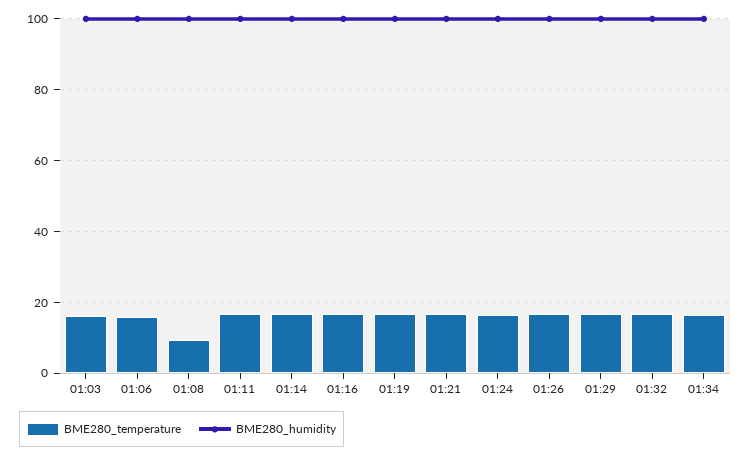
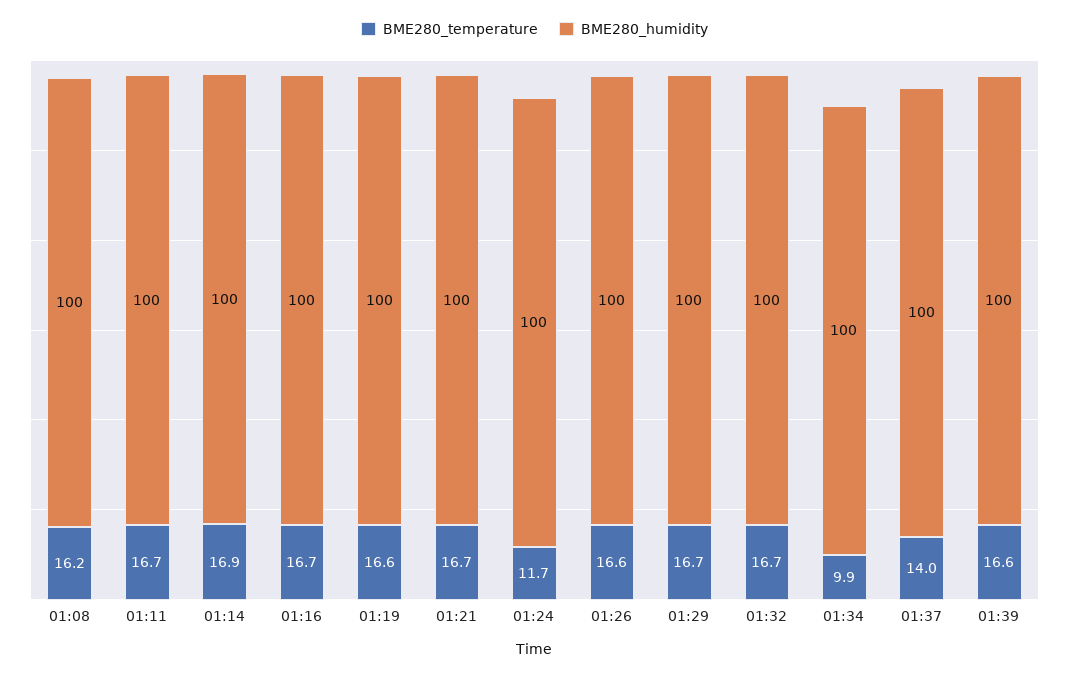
BME280_temperature, 01:03: 16 -> none
BME280_humidity, 01:03: 100 -> none
BME280_temperature, 01:06: 16 -> none
BME280_humidity, 01:06: 100 -> none
BME280_temperature, 01:08: 10 -> 16.2
BME280_temperature, 01:24: 16 -> 11.7
BME280_temperature, 01:34: 16 -> 9.9
BME280_temperature, 01:37: none -> 14
BME280_humidity, 01:37: none -> 100
BME280_temperature, 01:39: none -> 16.6
BME280_humidity, 01:39: none -> 100

